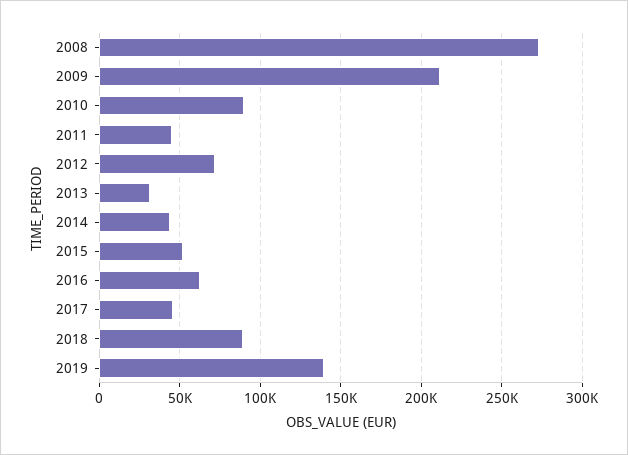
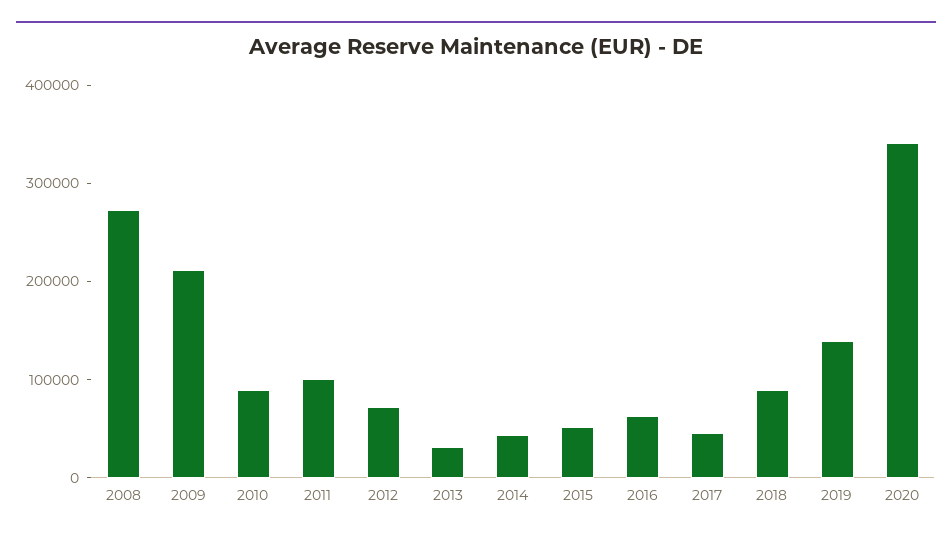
2011: 45000 -> 100000
2020: none -> 340000

